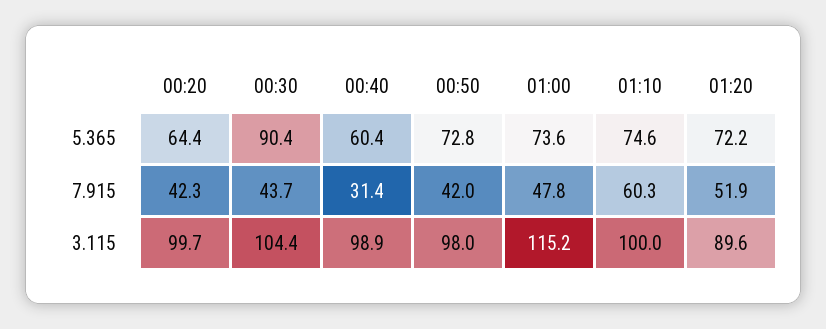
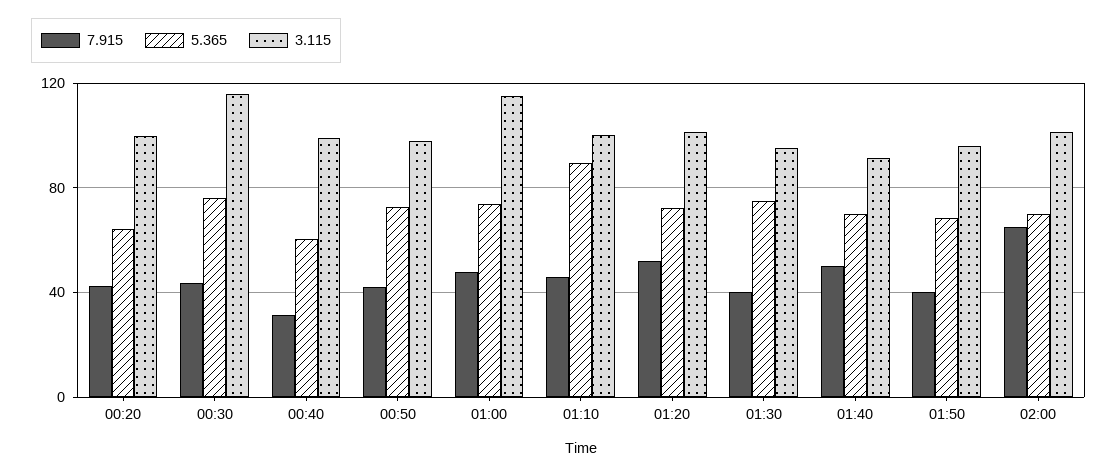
5.365, 00:30: 90.4 -> 75
5.365, 01:10: 74.6 -> 90
7.915, 01:10: 60.3 -> 45
3.115, 00:30: 104.4 -> 115
3.115, 01:20: 89.6 -> 100
7.915, 01:30: none -> 40
5.365, 01:30: none -> 75
3.115, 01:30: none -> 95
7.915, 01:40: none -> 50
5.365, 01:40: none -> 70
3.115, 01:40: none -> 90
7.915, 01:50: none -> 40
5.365, 01:50: none -> 70
3.115, 01:50: none -> 95
7.915, 02:00: none -> 65
5.365, 02:00: none -> 70
3.115, 02:00: none -> 100

